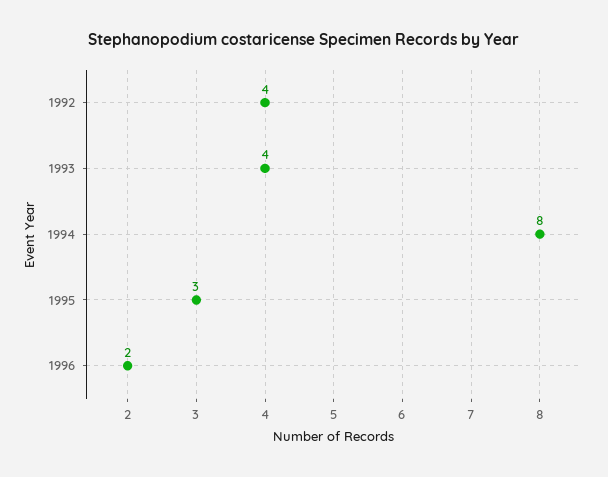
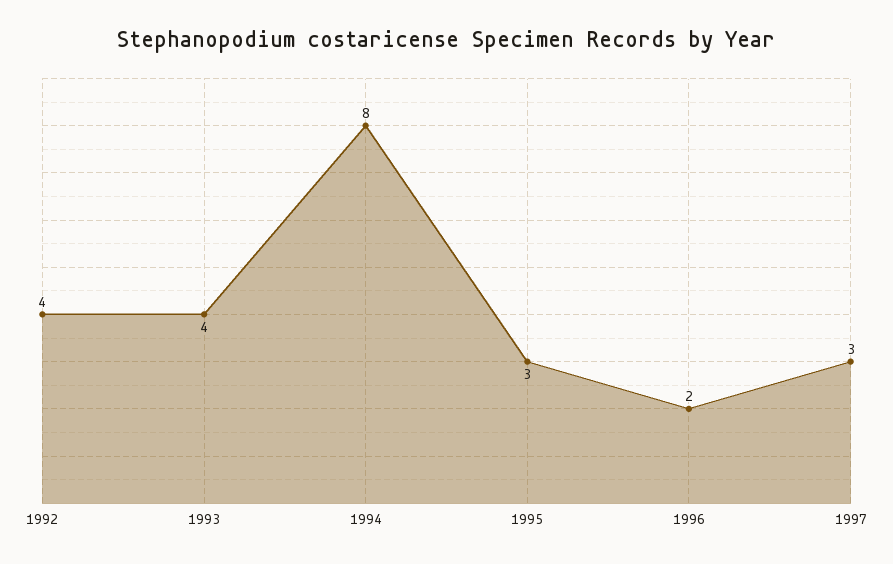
1997: none -> 3

